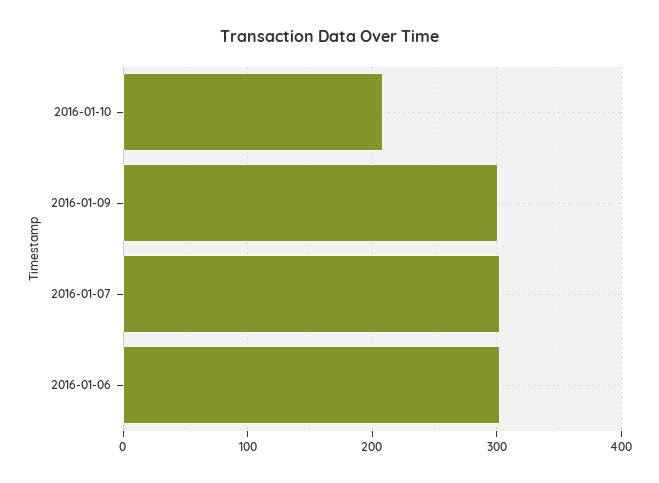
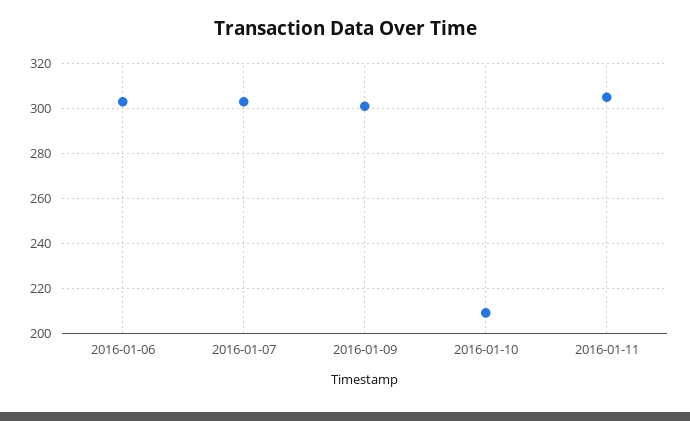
2016-01-11: none -> 305

